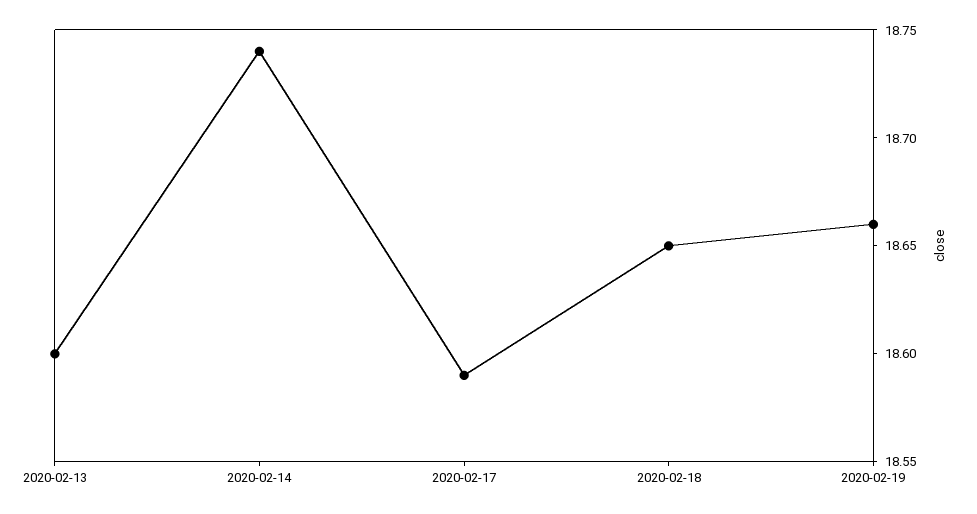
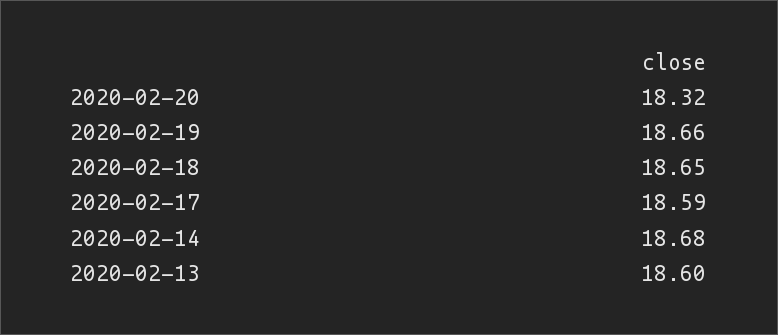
2020-02-14: 18.74 -> 18.68
2020-02-20: none -> 18.32

